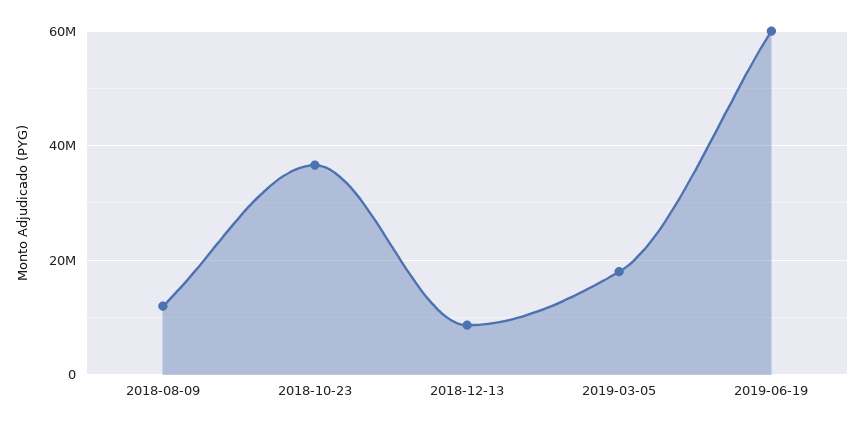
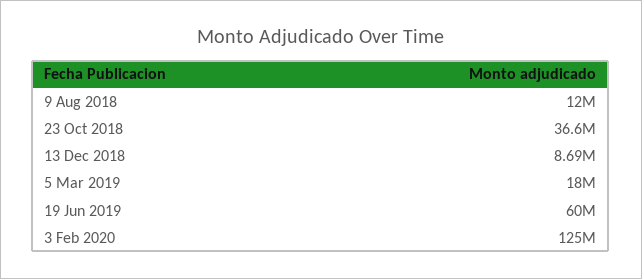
3 Feb 2020: none -> 125000000

